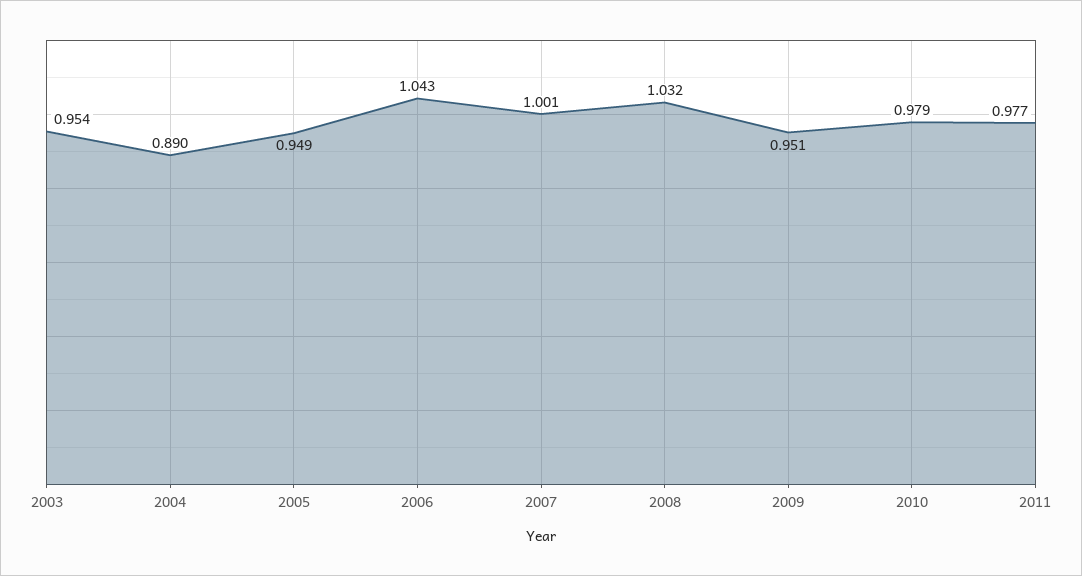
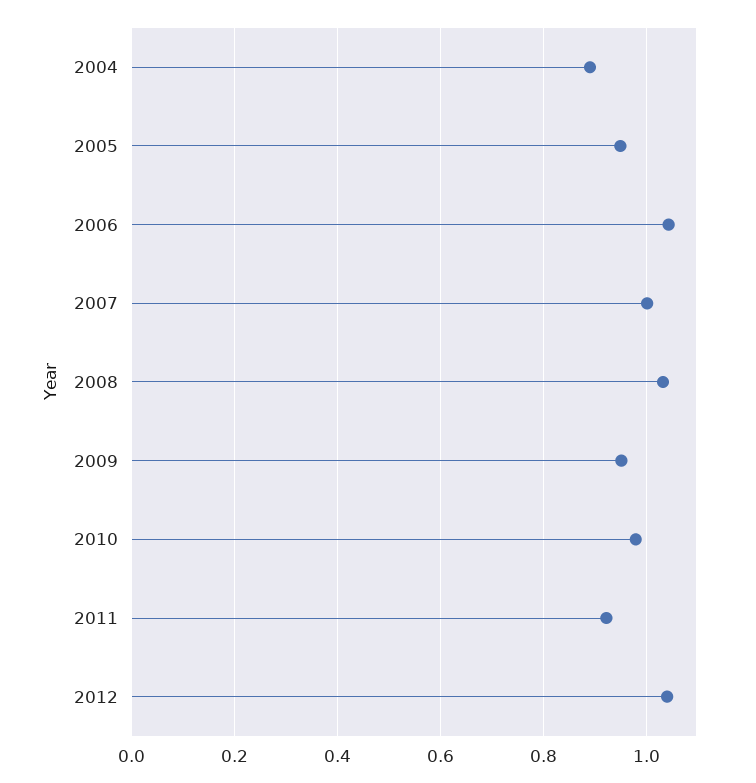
2003: 0.954 -> none
2011: 0.977 -> 0.92
2012: none -> 1.04

